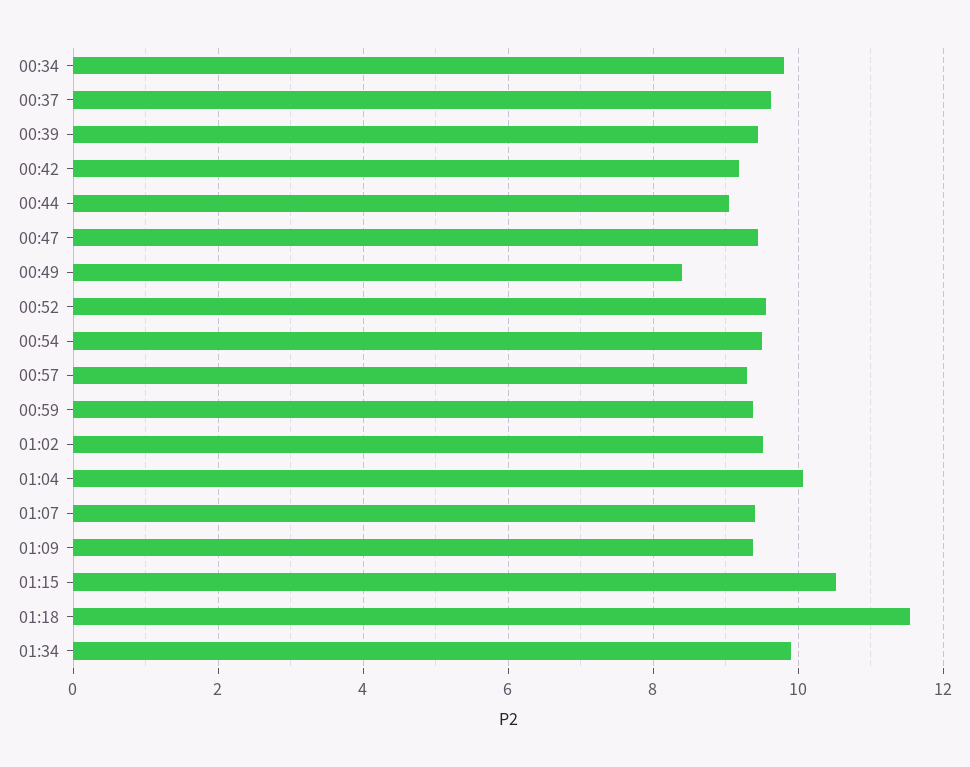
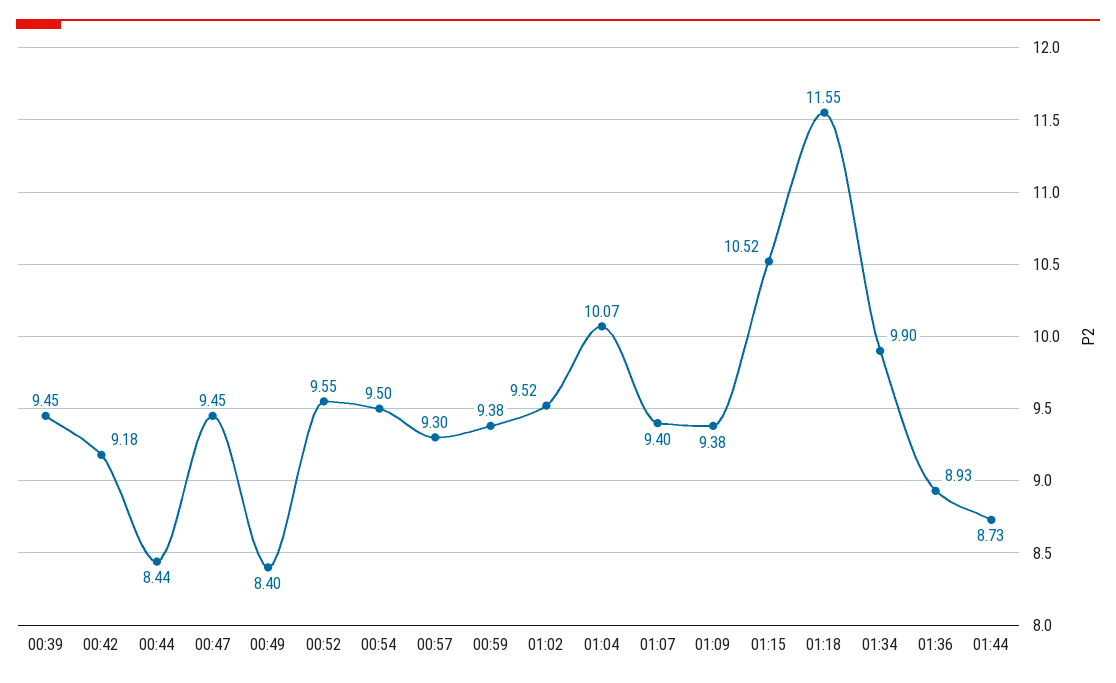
00:34: 9.8 -> none
00:37: 9.6 -> none
00:44: 9 -> 8.44
01:36: none -> 8.93
01:44: none -> 8.73

